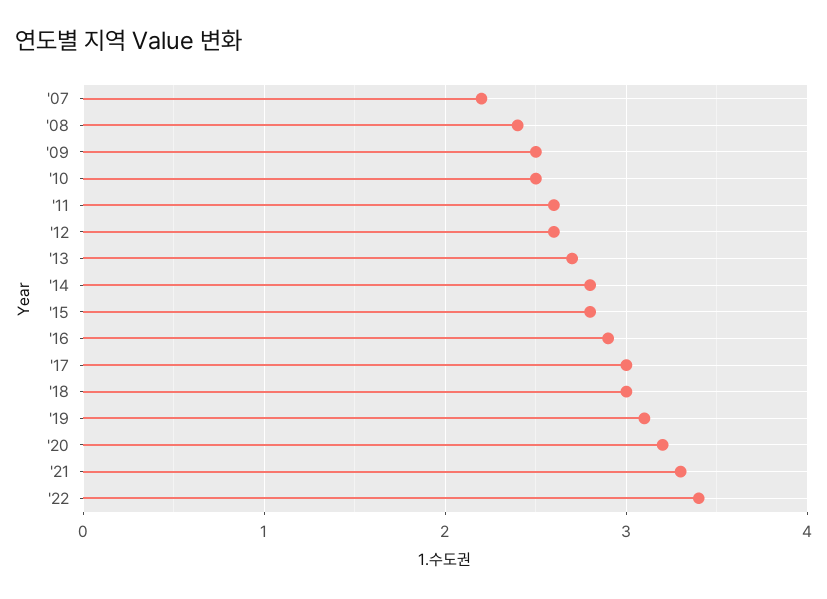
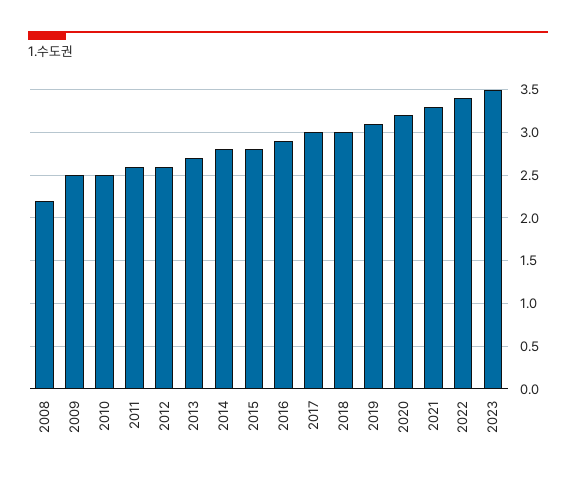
'07: 2.2 -> none
'08: 2.4 -> 2.2
2023: none -> 3.5

